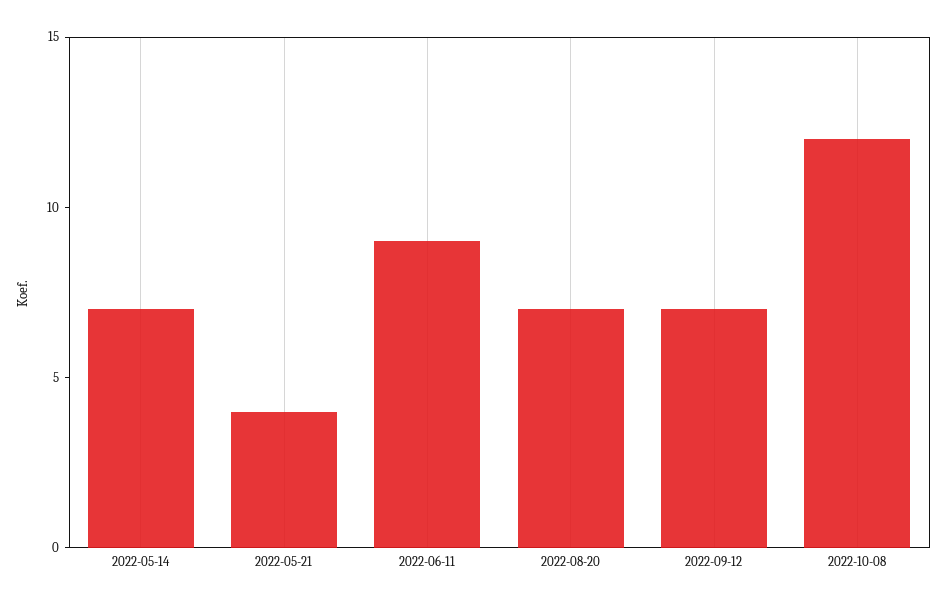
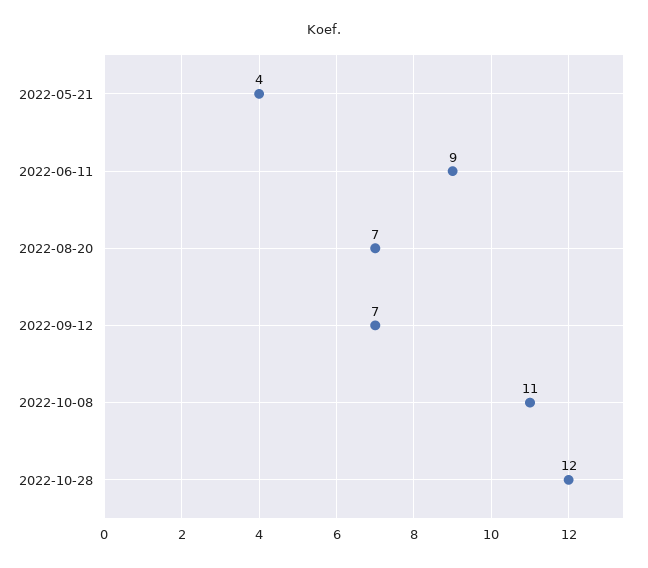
2022-05-14: 7 -> none
2022-10-08: 12 -> 11
2022-10-28: none -> 12

